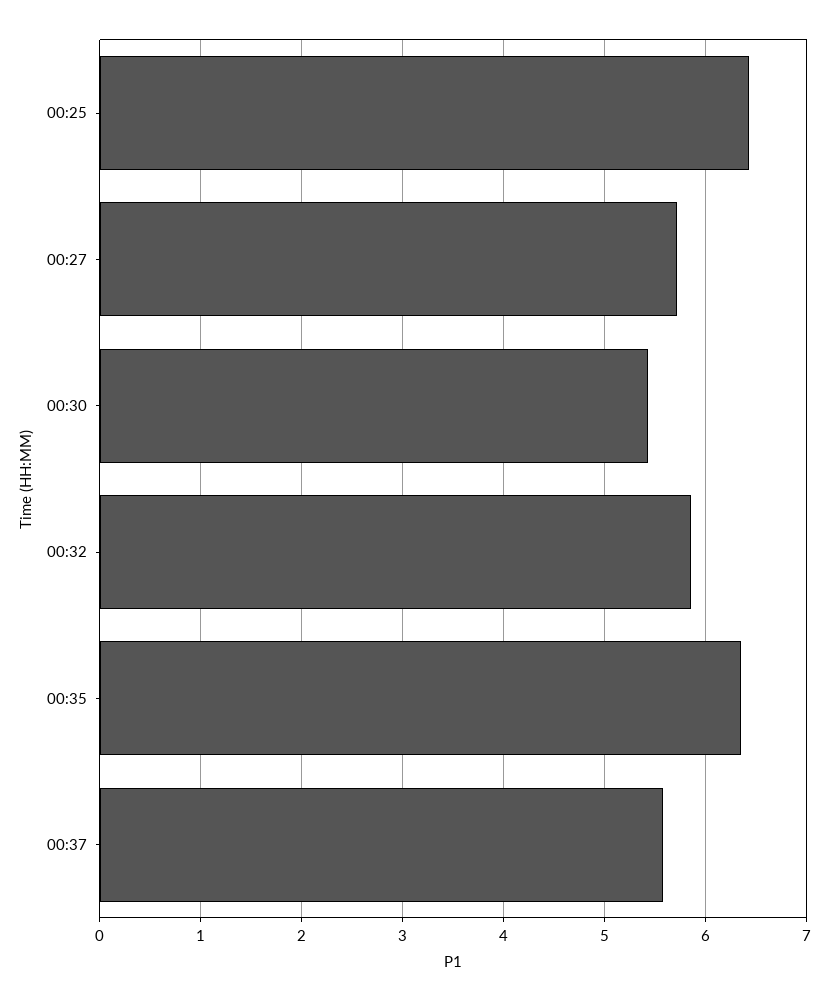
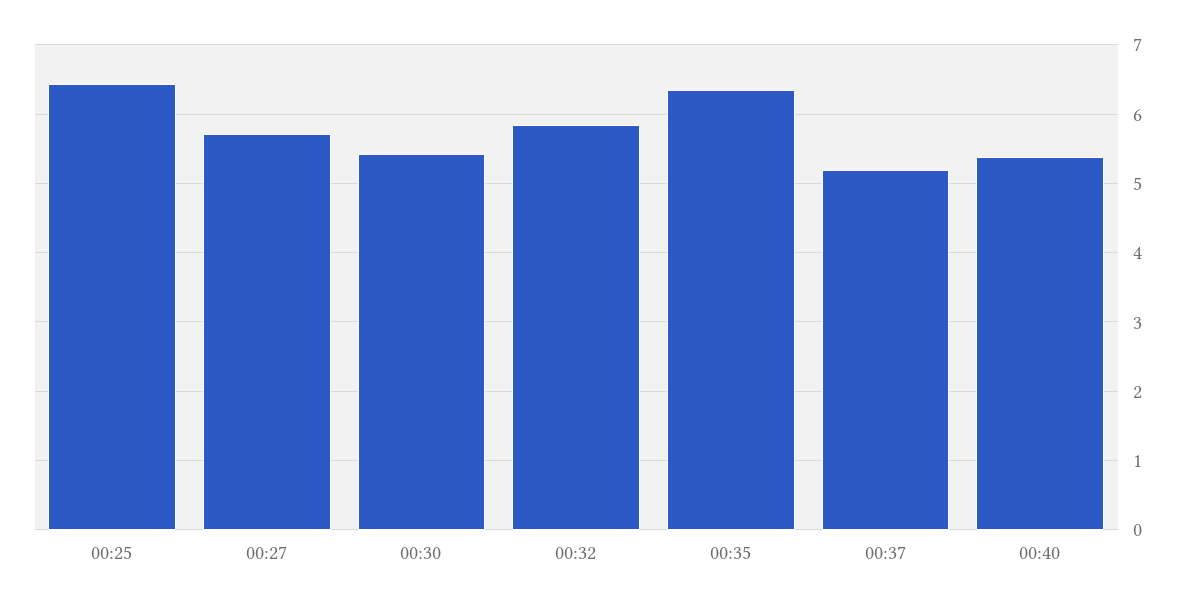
00:37: 5.6 -> 5.2
00:40: none -> 5.4

